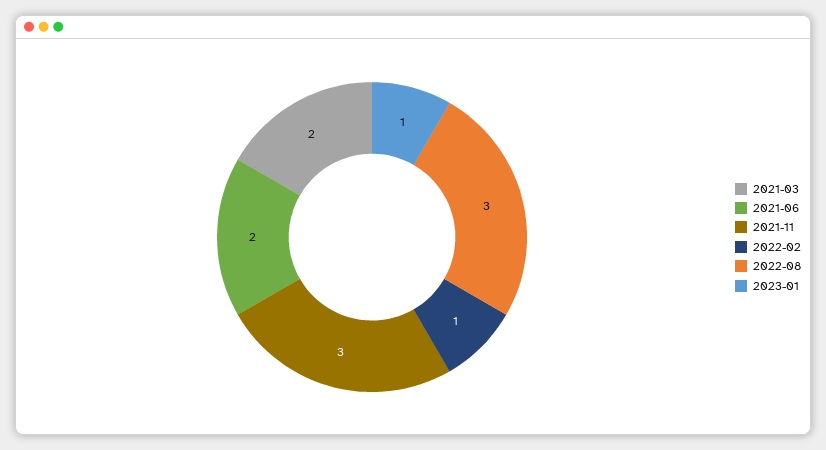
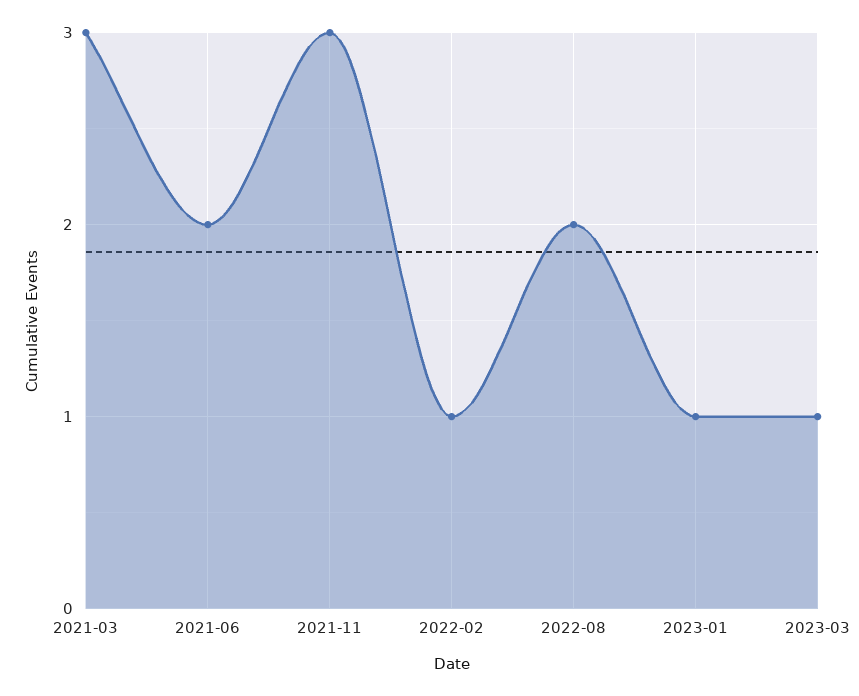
2021-03: 2 -> 3
2022-08: 3 -> 2
2023-03: none -> 1

